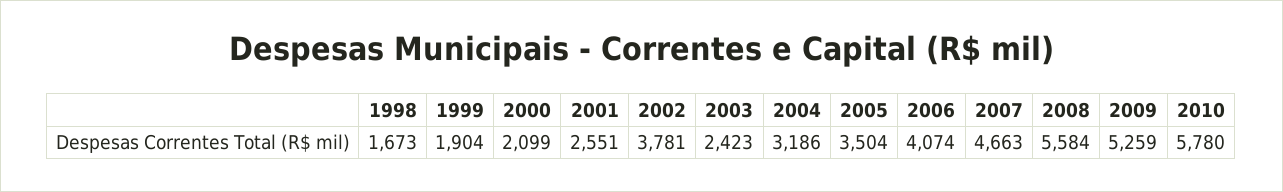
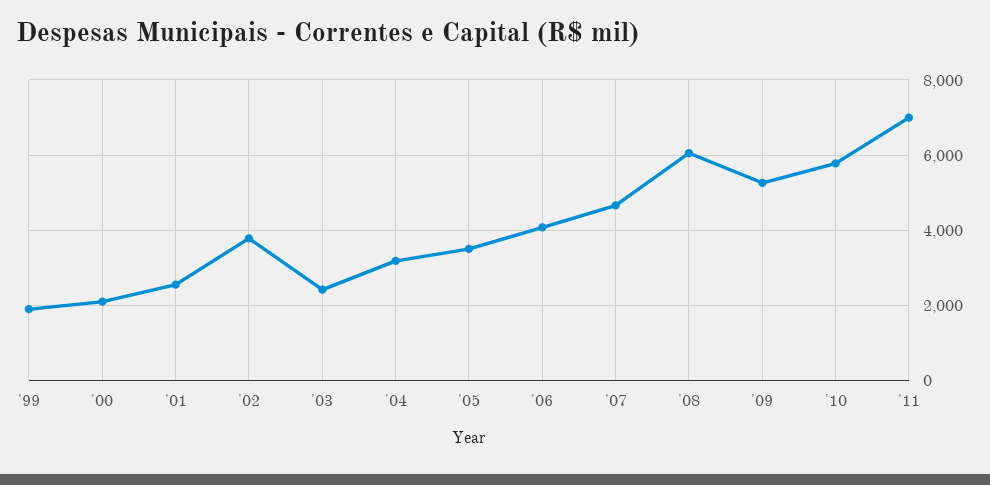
1998: 1673 -> none
2008: 5584 -> 6000
'11: none -> 7000

